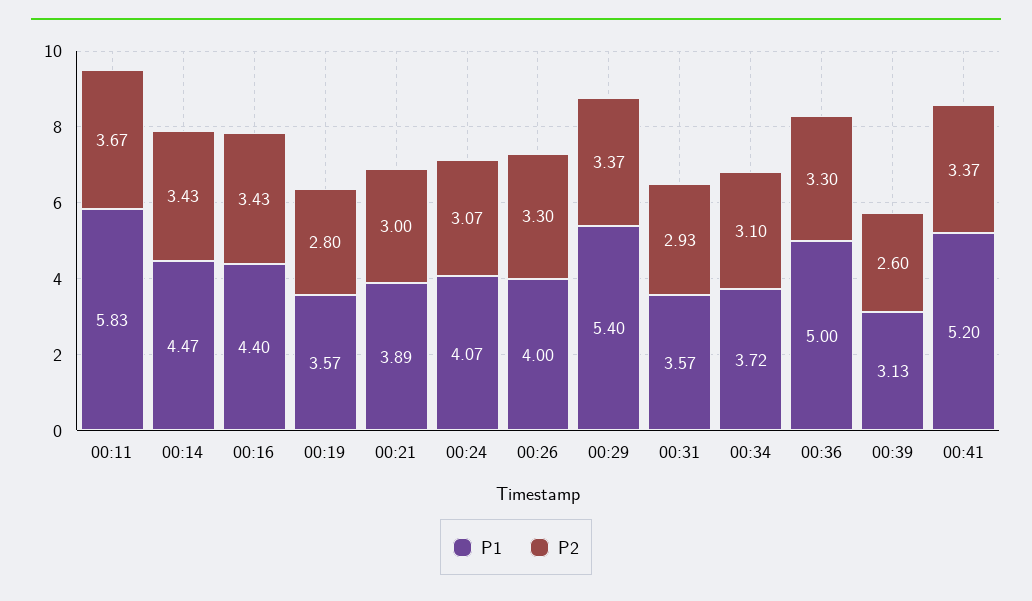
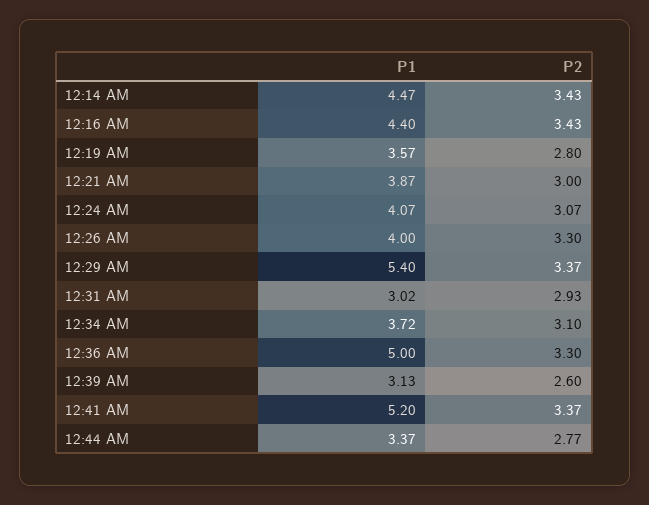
P1, 00:11: 5.83 -> none
P2, 00:11: 3.67 -> none
P1, 00:21: 3.89 -> 3.87
P1, 00:31: 3.57 -> 3.02
P1, 12:44 AM: none -> 3.37
P2, 12:44 AM: none -> 2.77

